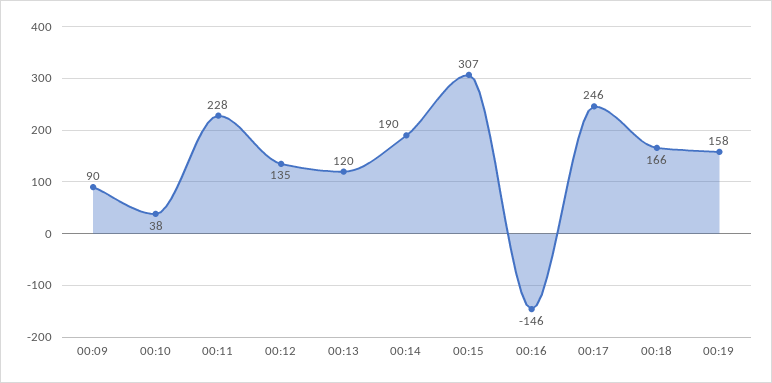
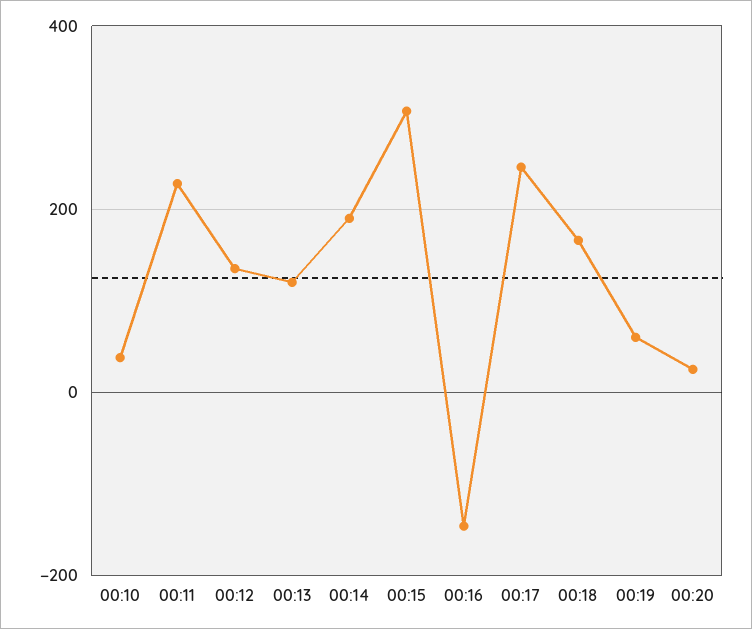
00:09: 90 -> none
00:19: 158 -> 60
00:20: none -> 20

